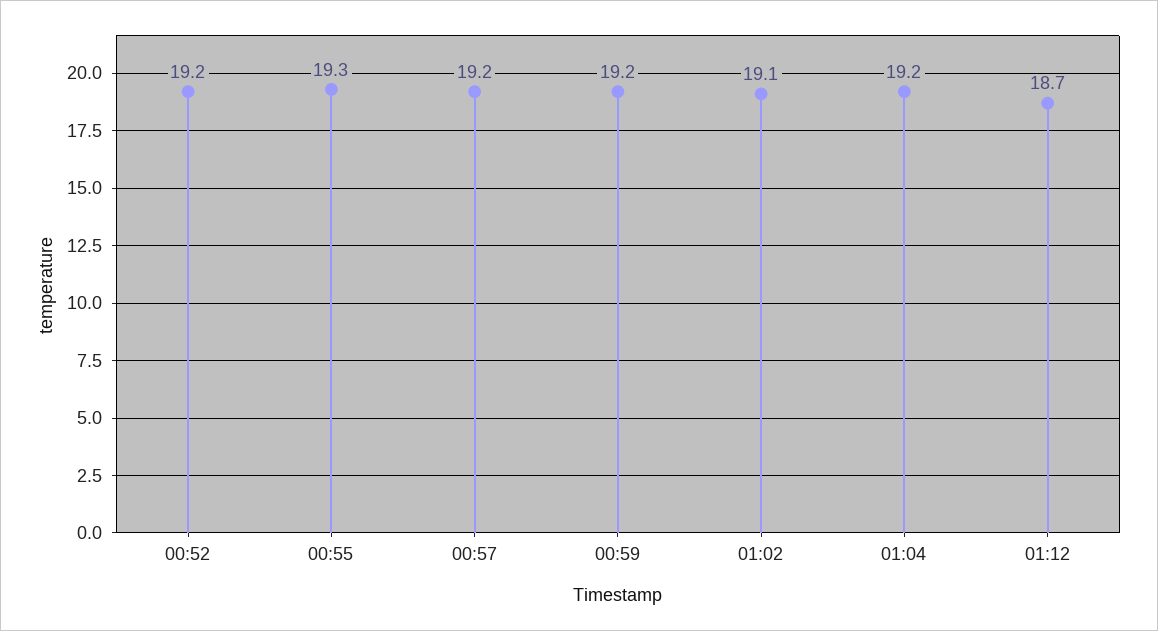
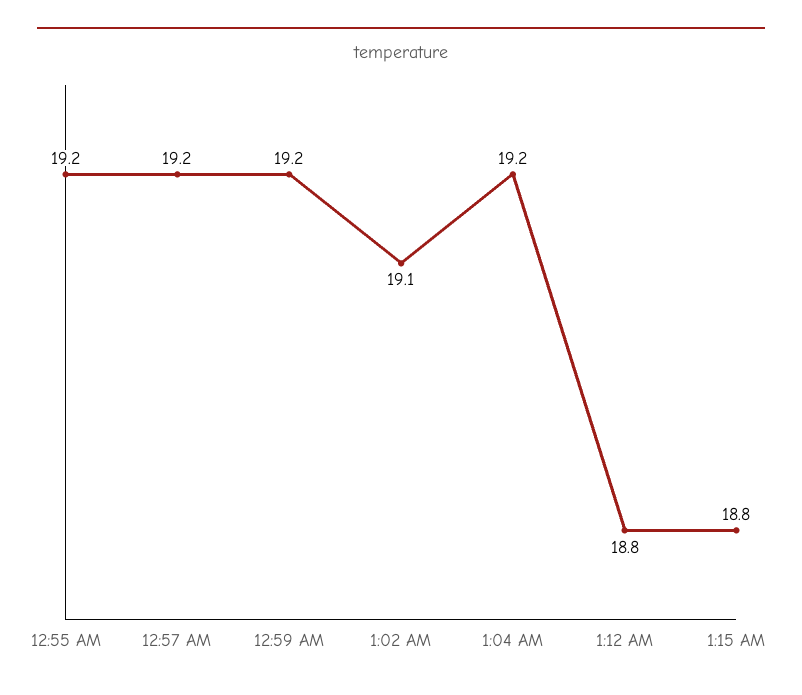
00:52: 19.2 -> none
00:55: 19.3 -> 19.2
01:12: 18.7 -> 18.8
1:15 AM: none -> 18.8

